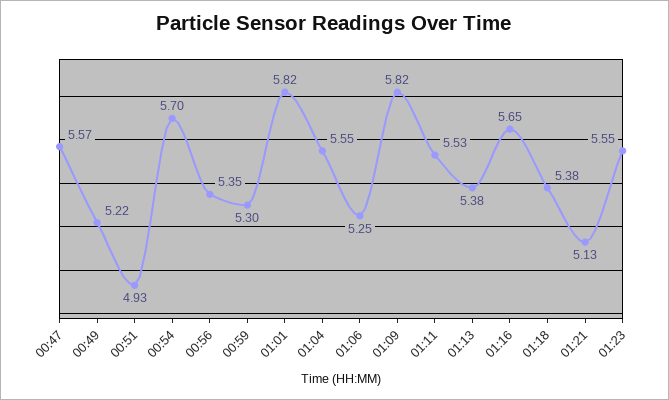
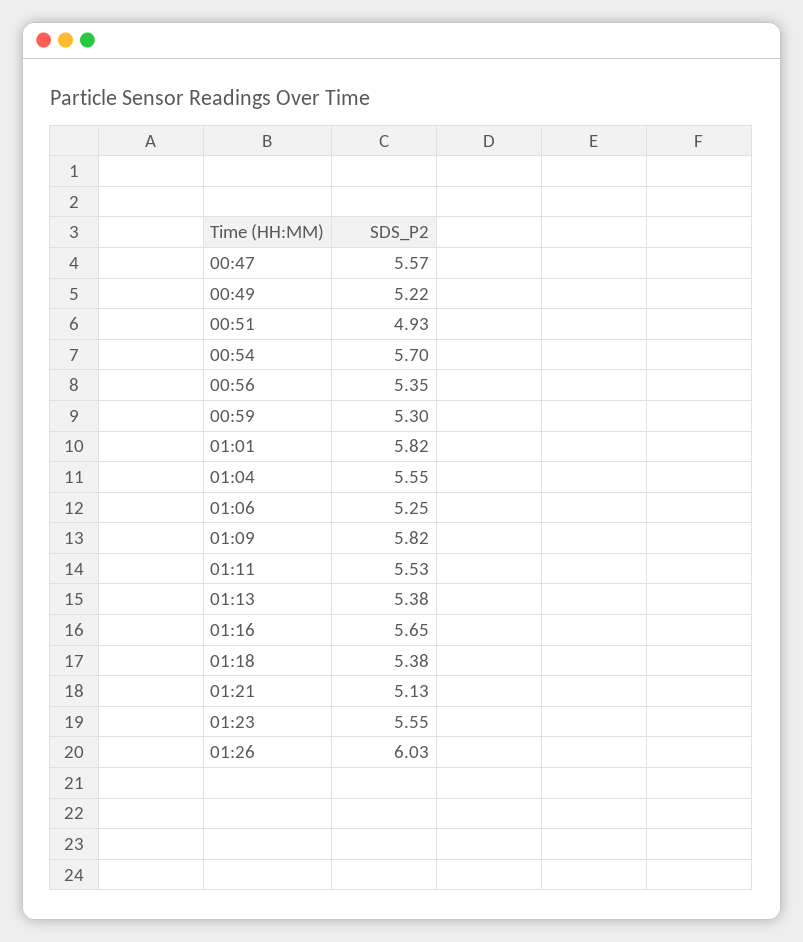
01:26: none -> 6.03

